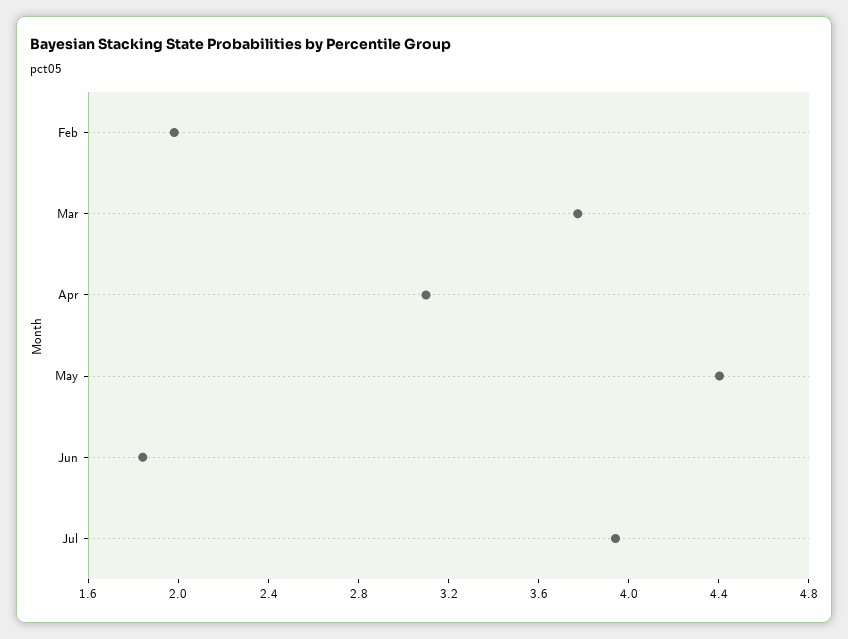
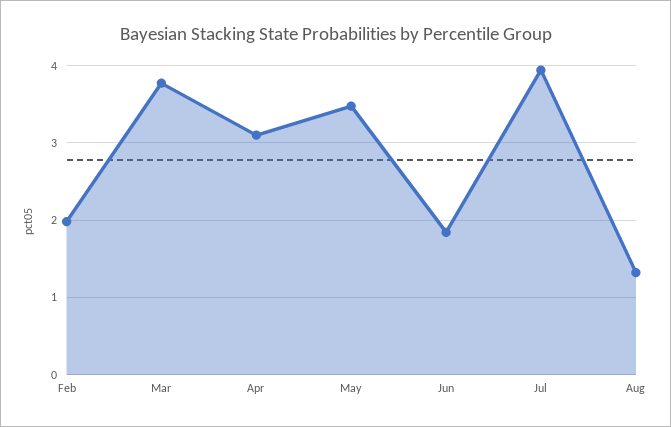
May: 4.4 -> 3.5
Aug: none -> 1.3

